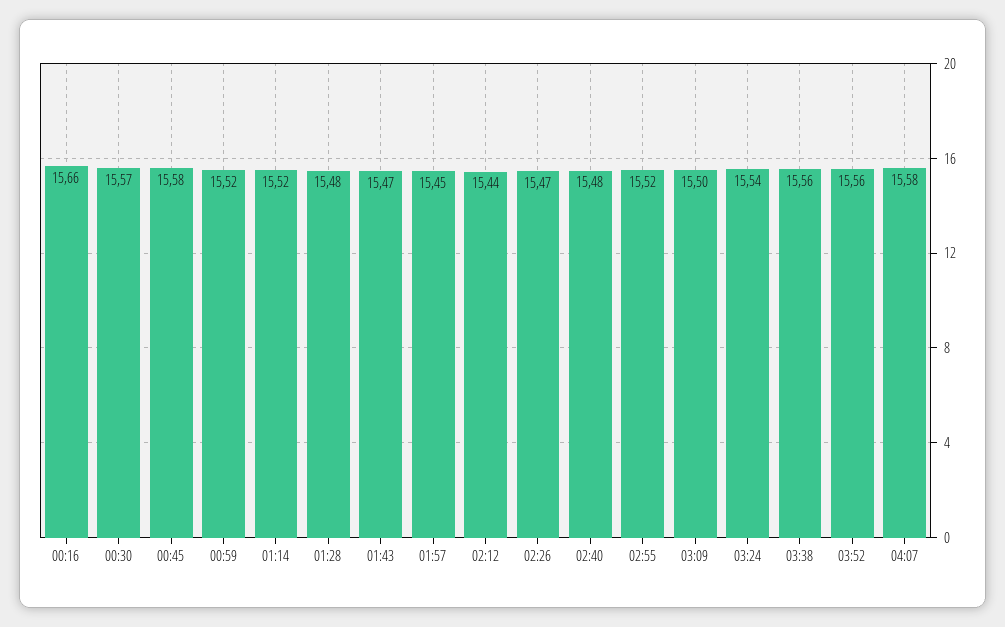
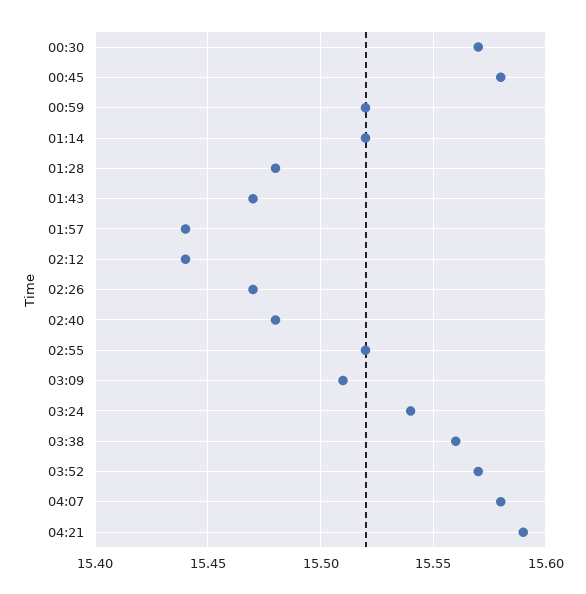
00:16: 15.66 -> none
01:57: 15.45 -> 15.44
03:09: 15.5 -> 15.51
03:52: 15.56 -> 15.57
04:21: none -> 15.59

